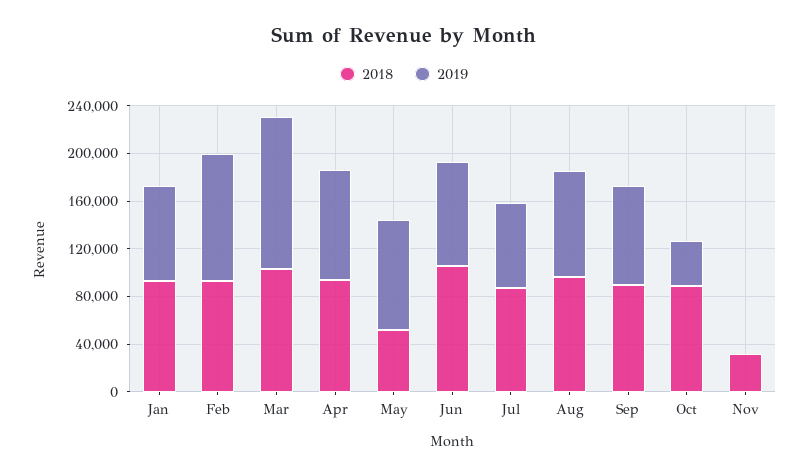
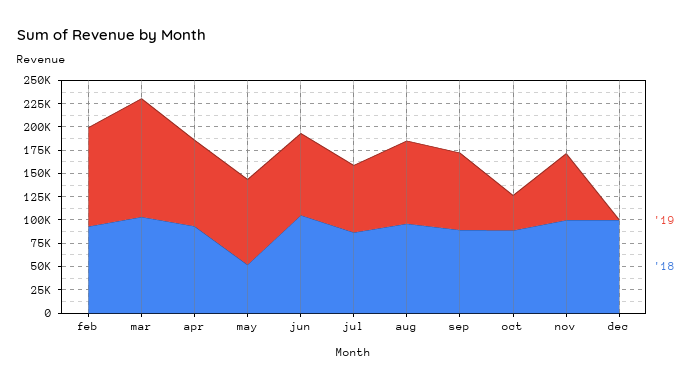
2018, Jan: 90000 -> none
2019, Jan: 80000 -> none
2018, Nov: 30000 -> 100000
2019, Nov: 0 -> 75000
2019, dec: none -> 0
2018, dec: none -> 100000

